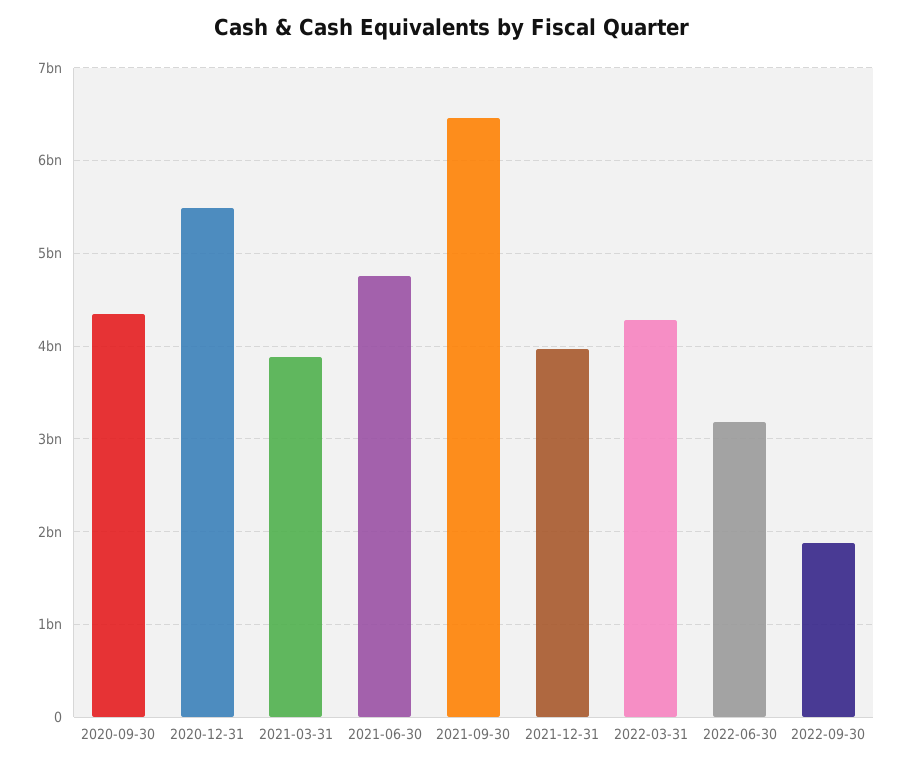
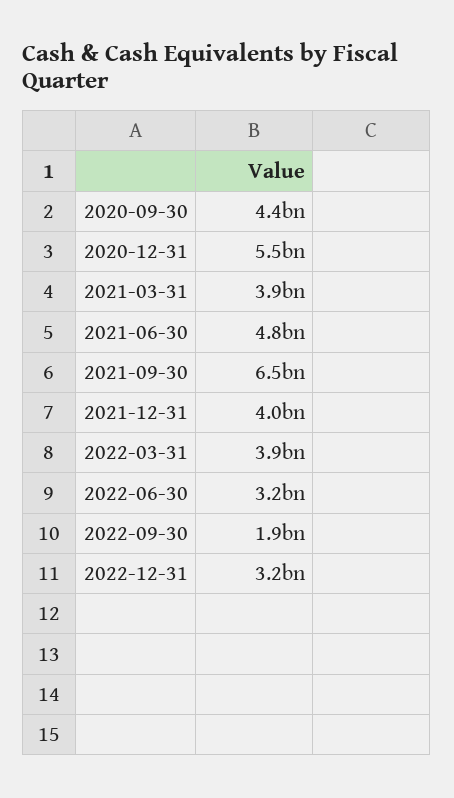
2022-03-31: 4300000000 -> 3900000000
2022-12-31: none -> 3200000000

